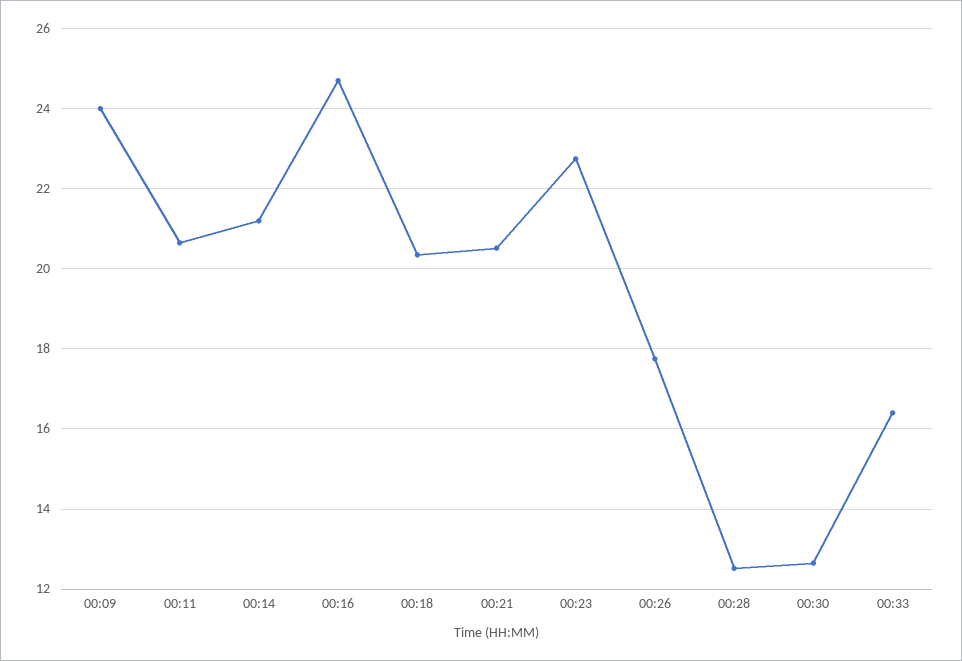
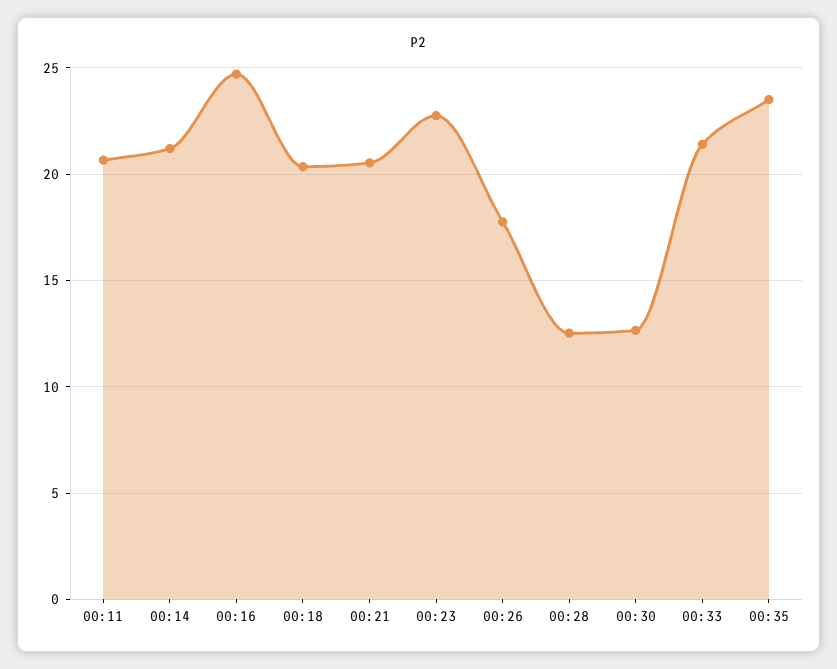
00:09: 24 -> none
00:33: 16.4 -> 21.5
00:35: none -> 23.5

